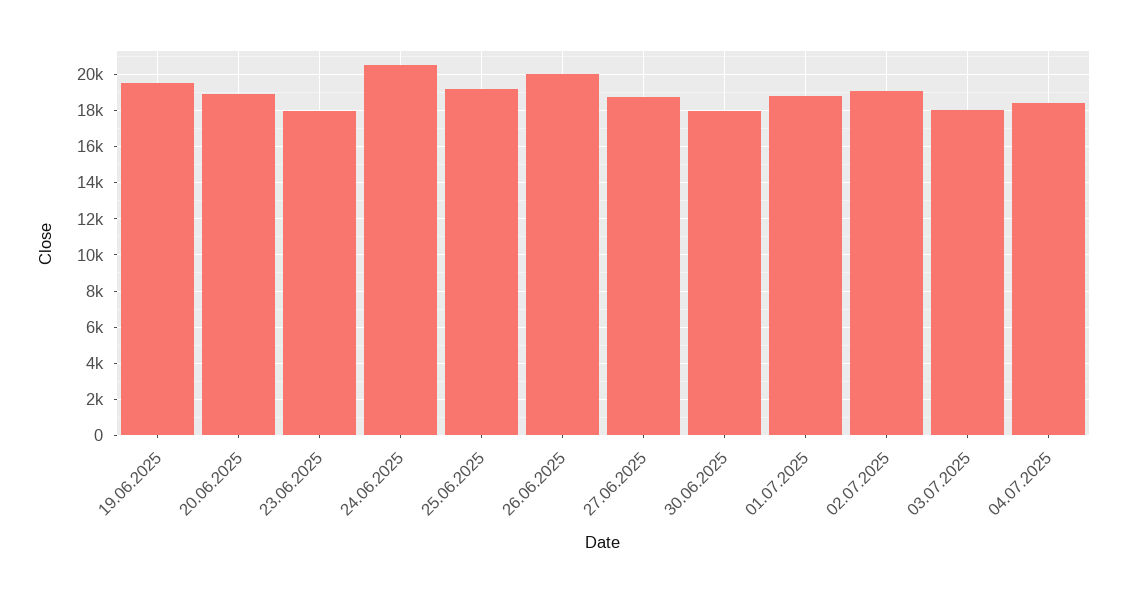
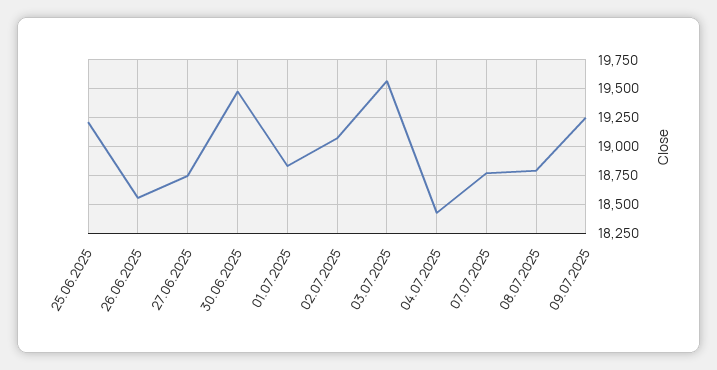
19.06.2025: 19500 -> none
20.06.2025: 19000 -> none
23.06.2025: 18000 -> none
24.06.2025: 20500 -> none
26.06.2025: 20000 -> 18500
30.06.2025: 18000 -> 19500
03.07.2025: 18000 -> 19500
07.07.2025: none -> 18750
08.07.2025: none -> 18750
09.07.2025: none -> 19250

